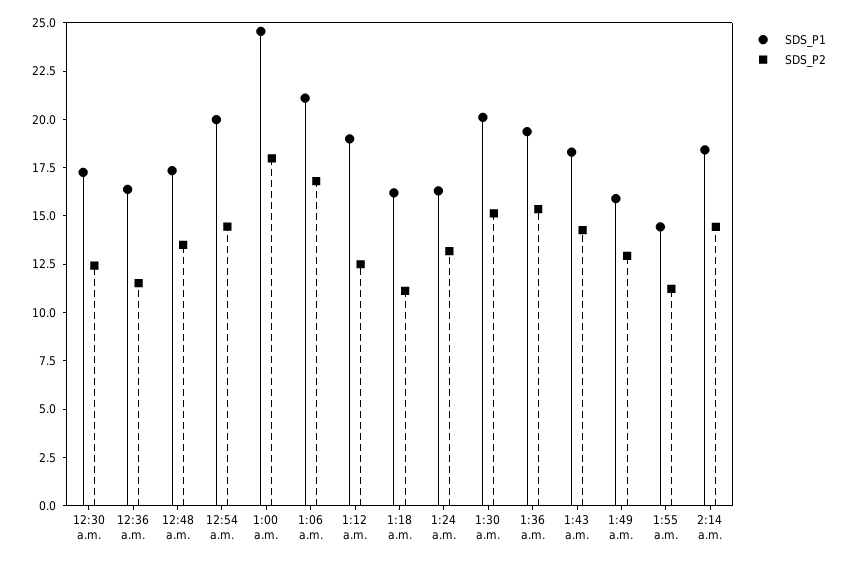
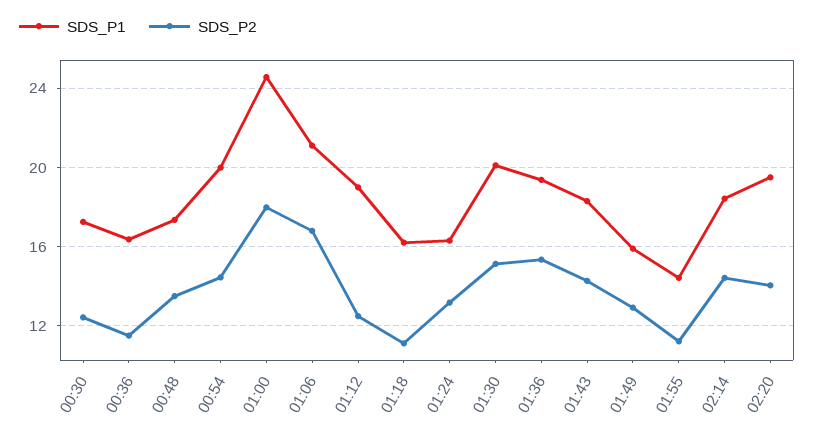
SDS_P1, 02:20: none -> 19.5
SDS_P2, 02:20: none -> 14

